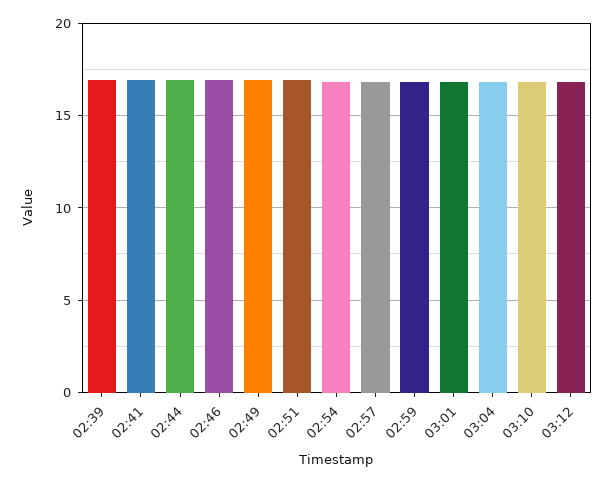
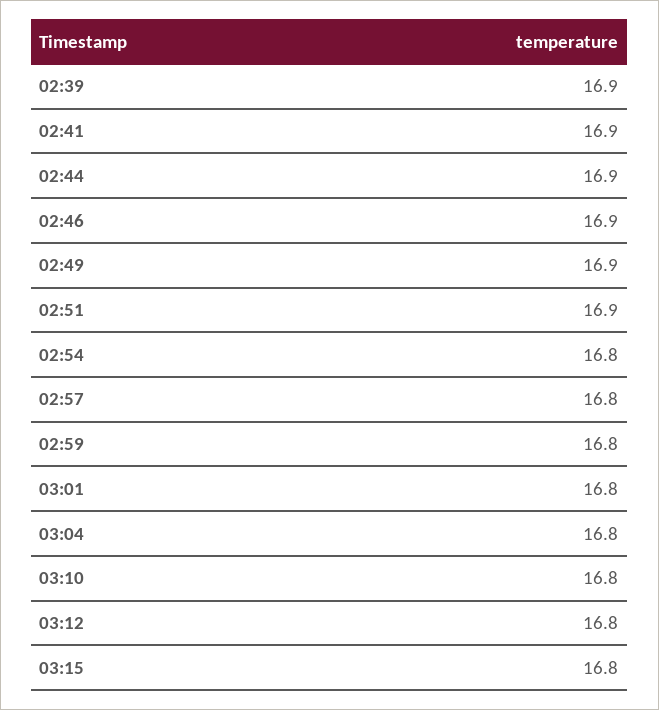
03:15: none -> 16.8

